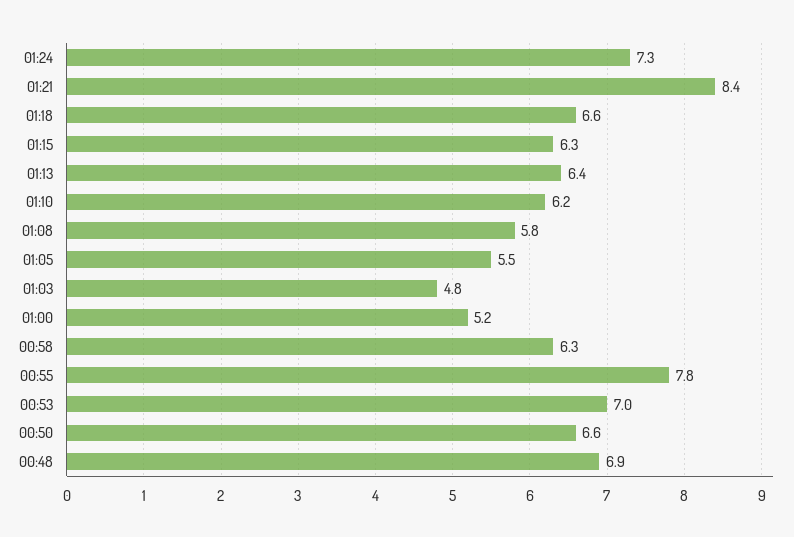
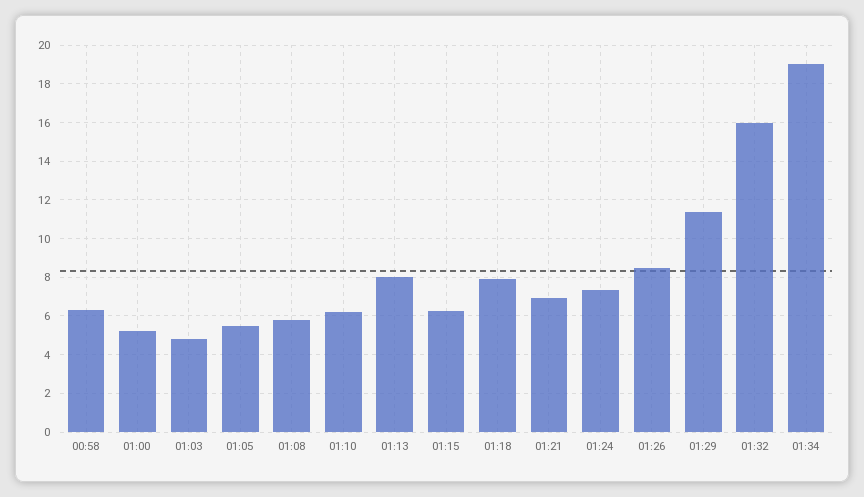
01:21: 8.4 -> 7
01:18: 6.6 -> 8
01:13: 6.4 -> 8
00:55: 7.8 -> none
00:53: 7 -> none
00:50: 6.6 -> none
00:48: 6.9 -> none
01:26: none -> 8.5
01:29: none -> 11.5
01:32: none -> 16
01:34: none -> 19

